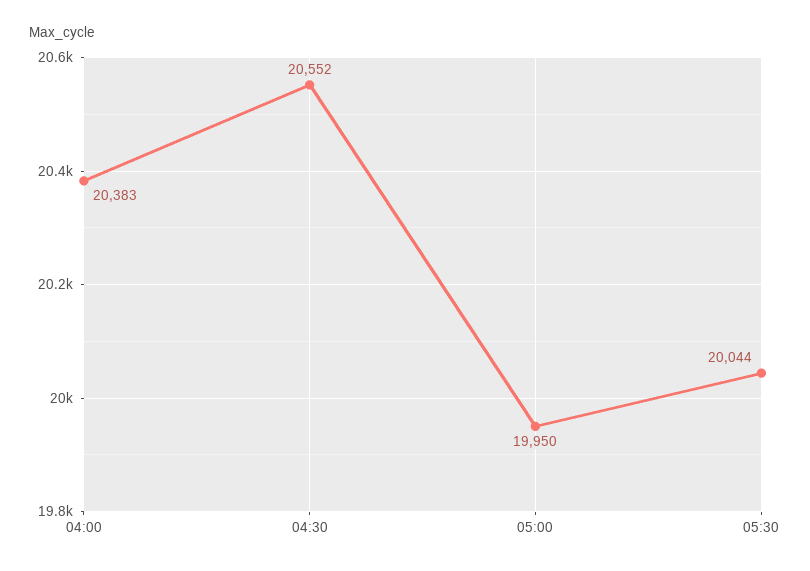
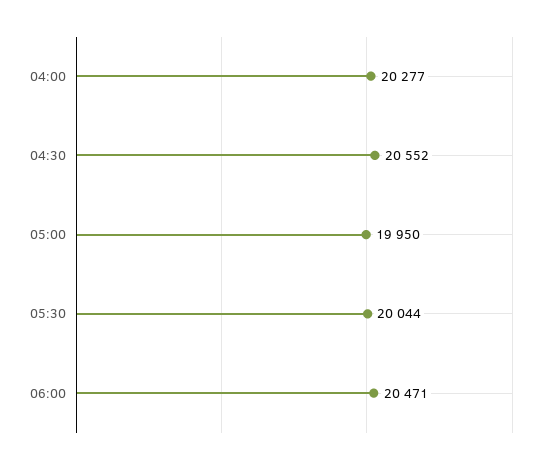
04:00: 20383 -> 20277
06:00: none -> 20471

